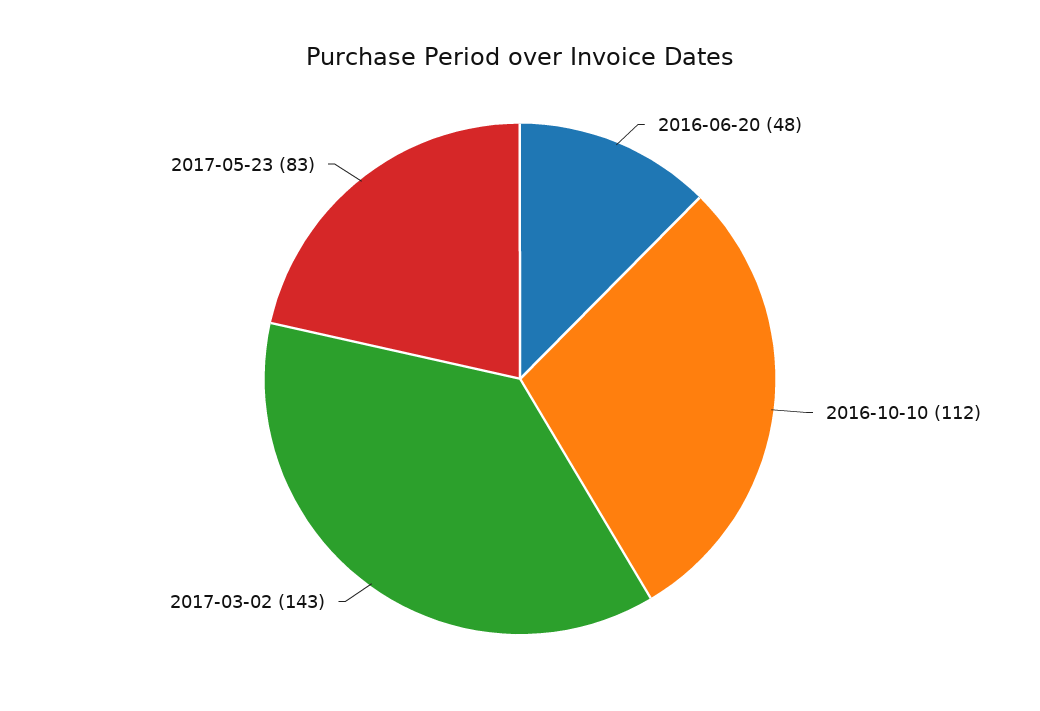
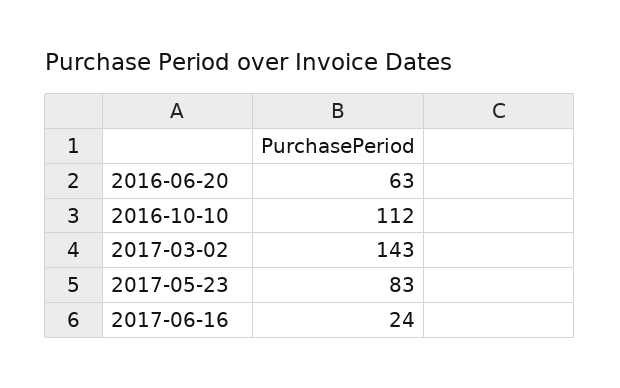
2016-06-20: 48 -> 63
2017-06-16: none -> 24

